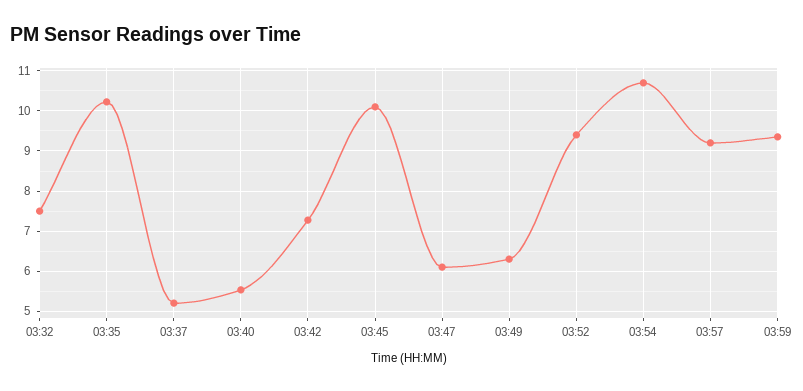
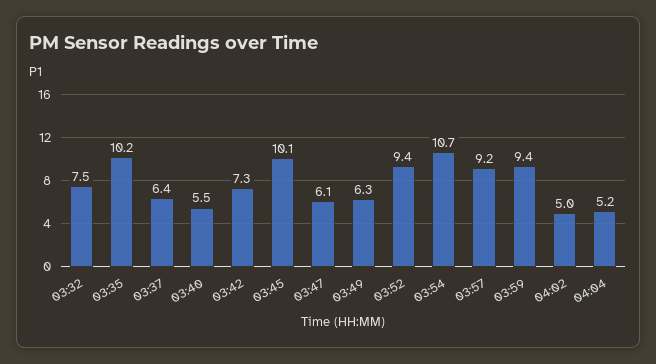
03:37: 5.2 -> 6.4
04:02: none -> 5
04:04: none -> 5.2

